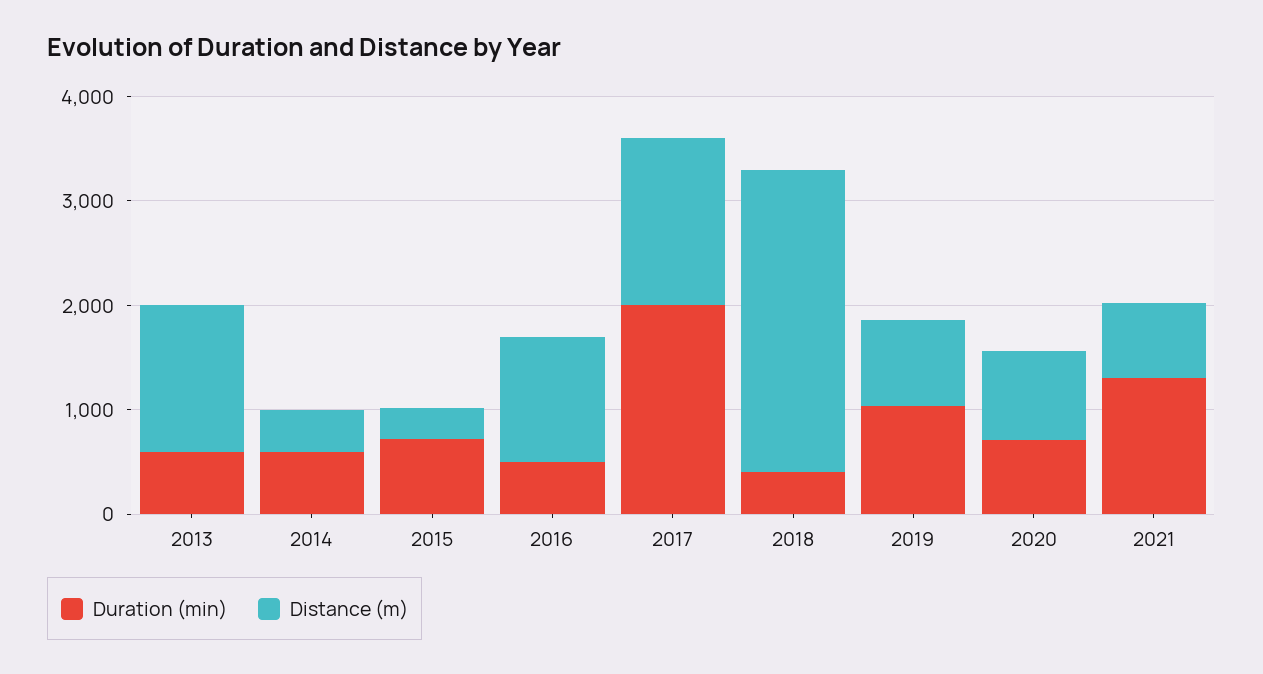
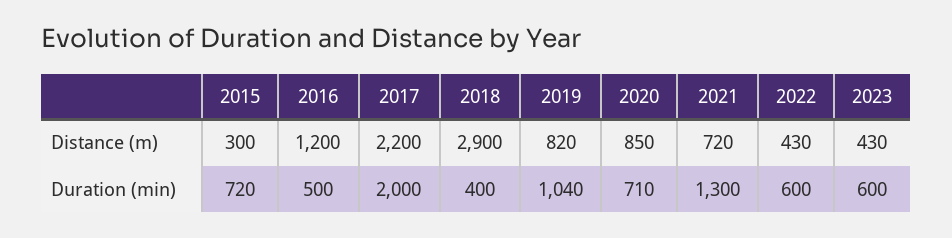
Duration (min), 2013: 600 -> none
Distance (m), 2013: 1400 -> none
Duration (min), 2014: 600 -> none
Distance (m), 2014: 400 -> none
Distance (m), 2017: 1600 -> 2200
Distance (m), 2022: none -> 430
Distance (m), 2023: none -> 430
Duration (min), 2022: none -> 600
Duration (min), 2023: none -> 600

